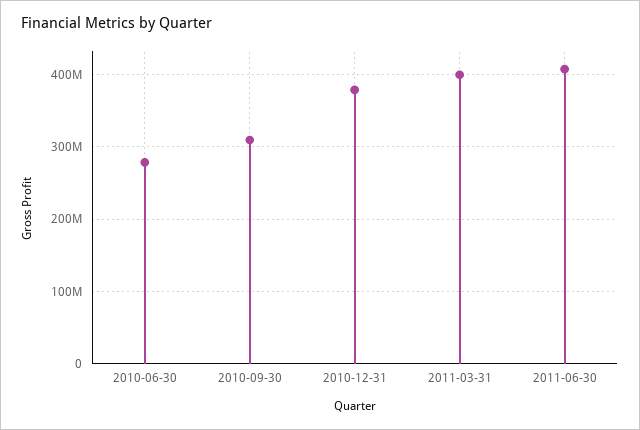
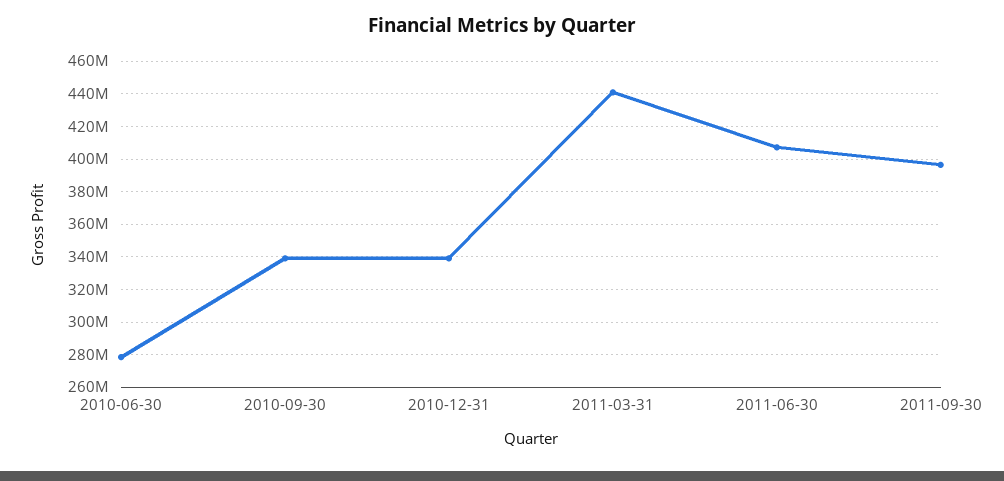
2010-09-30: 310000000 -> 340000000
2010-12-31: 380000000 -> 340000000
2011-03-31: 400000000 -> 440000000
2011-09-30: none -> 395000000

